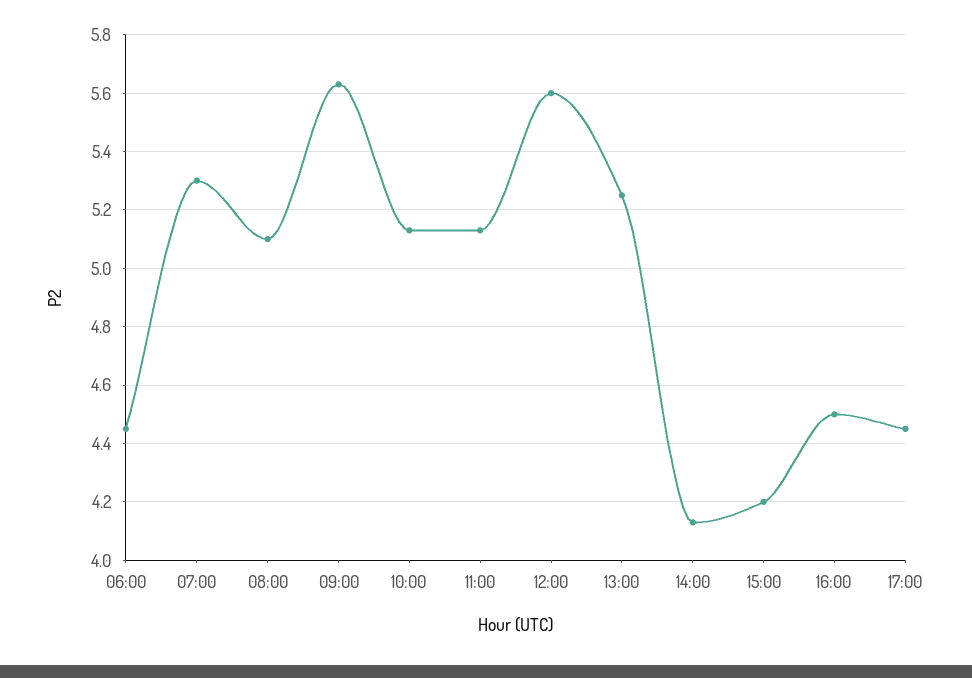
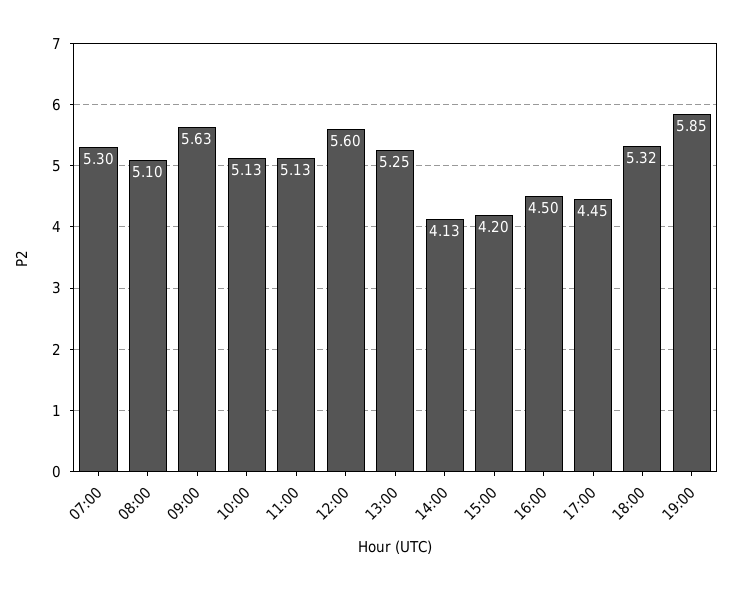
06:00: 4.45 -> none
18:00: none -> 5.32
19:00: none -> 5.85

